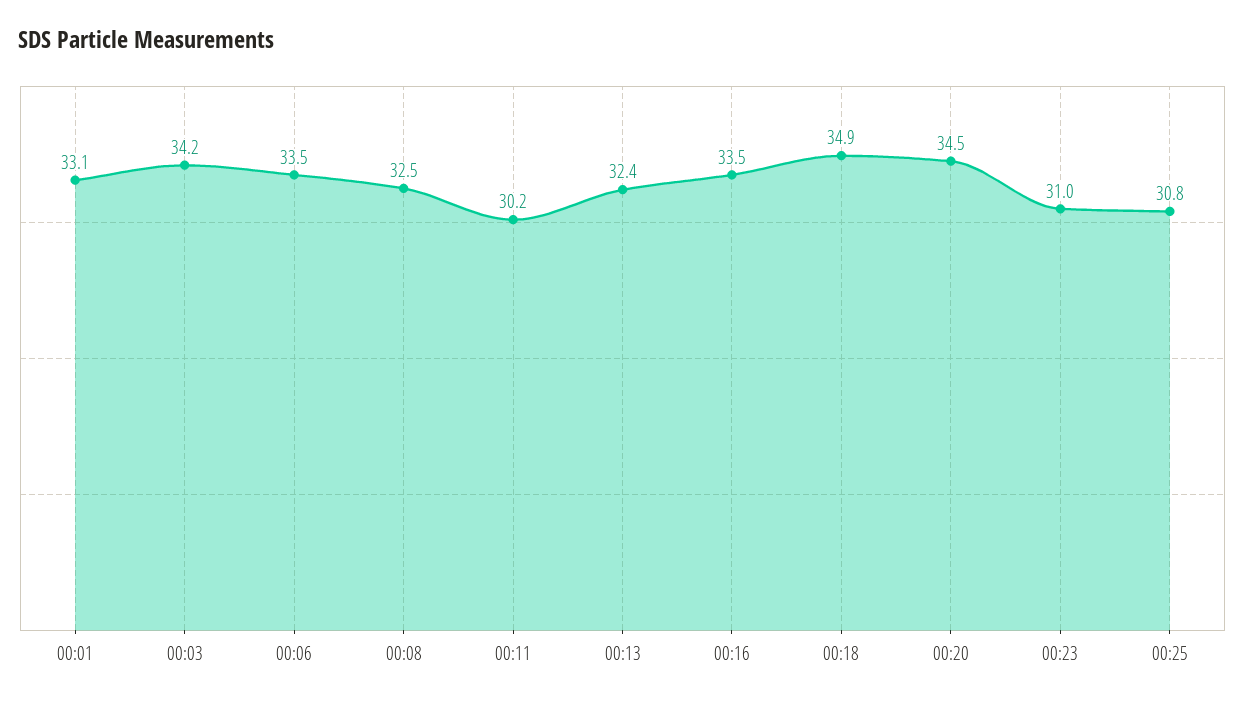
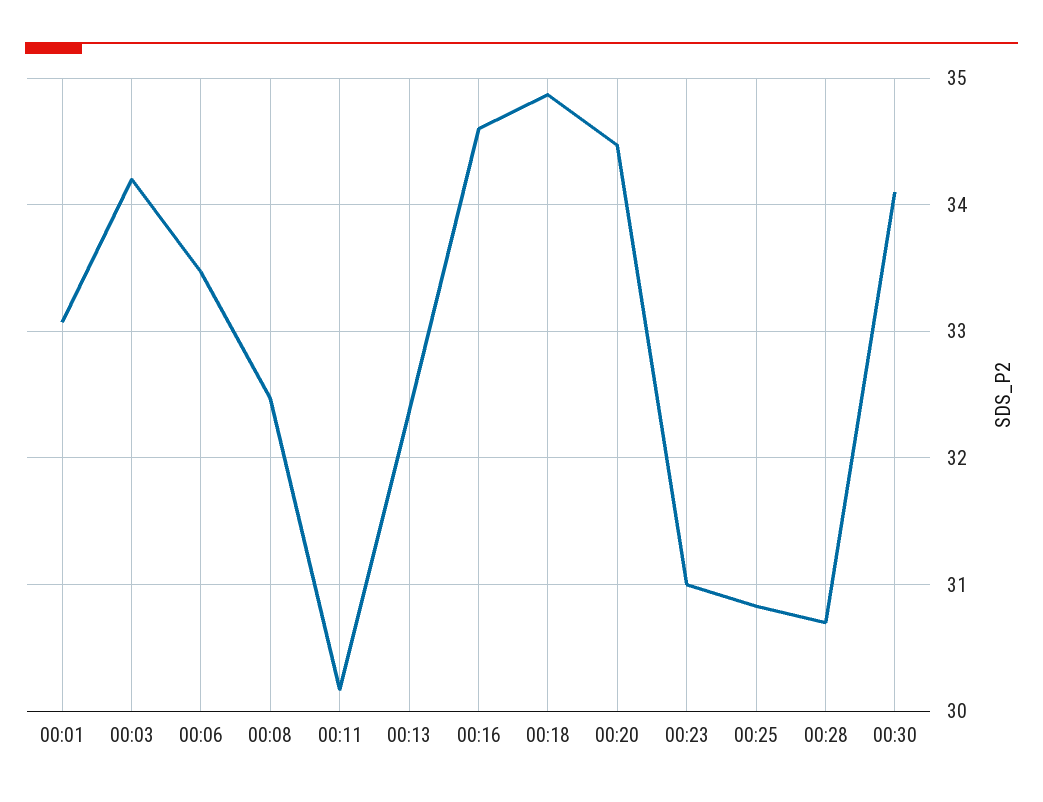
00:16: 33.5 -> 34.6
00:28: none -> 30.7
00:30: none -> 34.1

